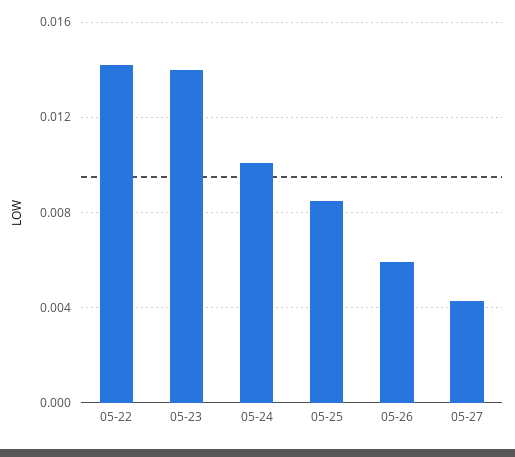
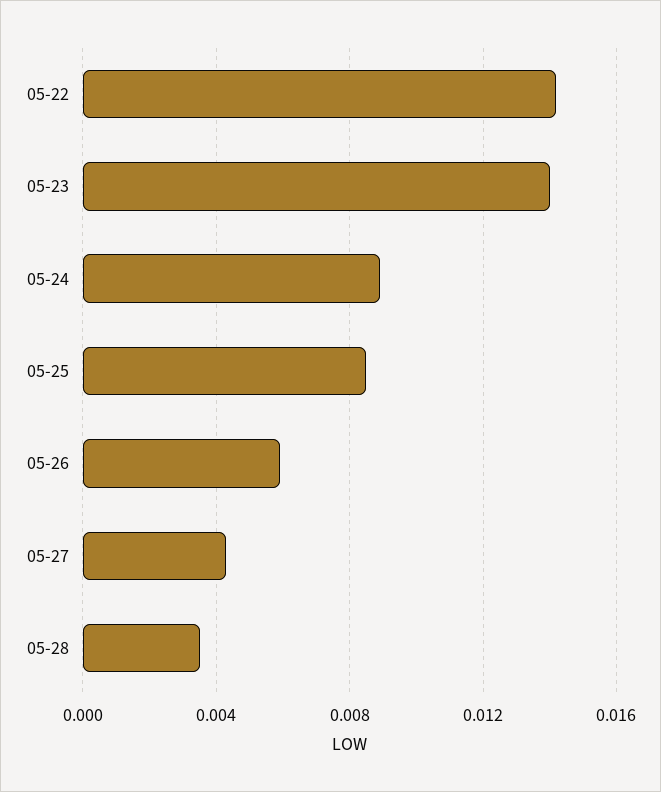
05-24: 0.01 -> 0.009
05-28: none -> 0.0035

